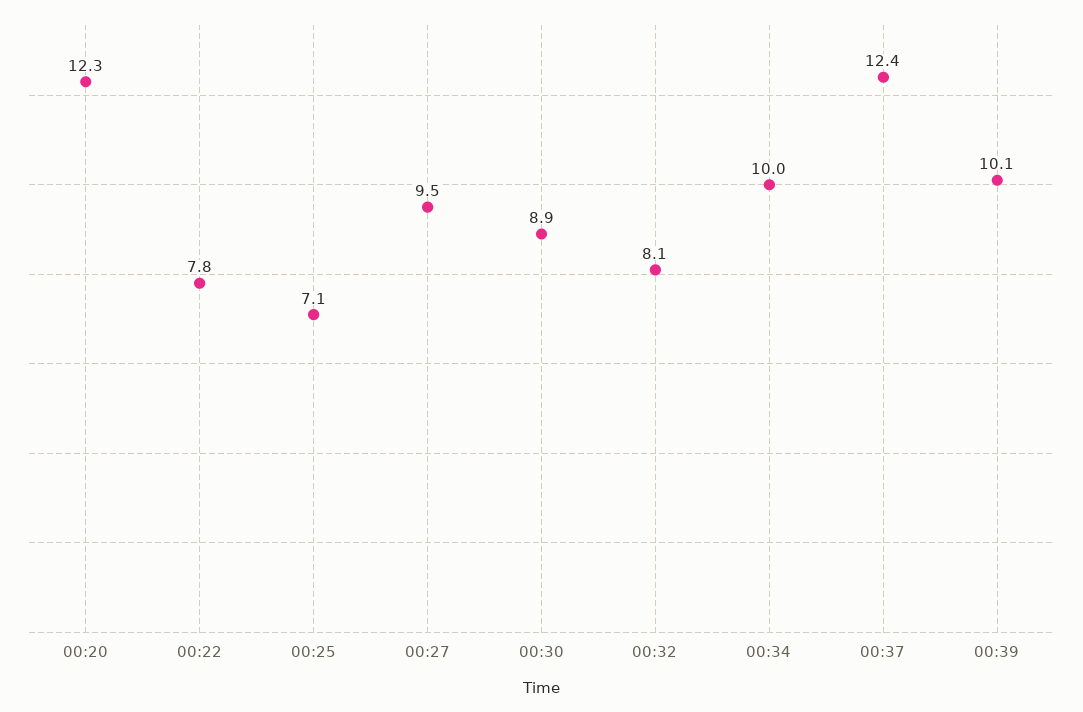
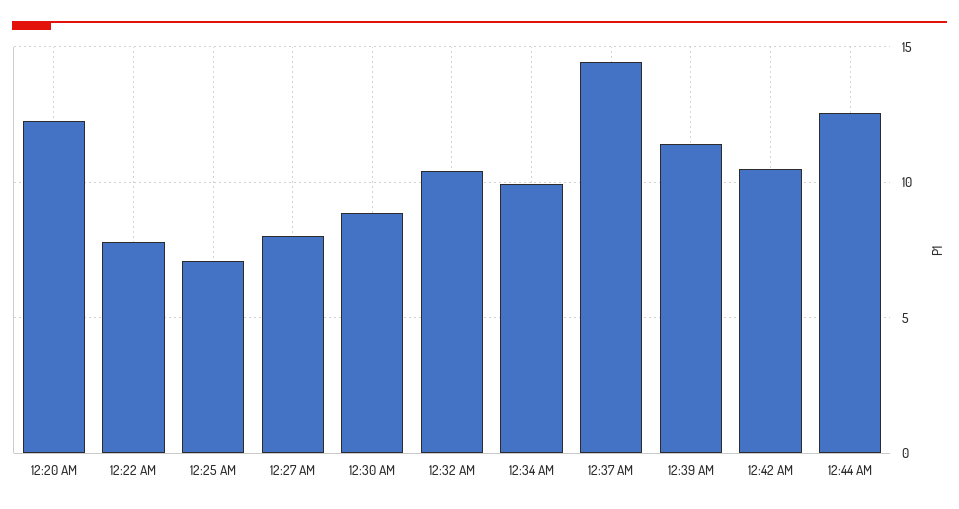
00:27: 9.5 -> 8
00:32: 8.1 -> 10.5
00:37: 12.4 -> 14.5
00:39: 10.1 -> 11.5
12:42 AM: none -> 10.5
12:44 AM: none -> 12.5

